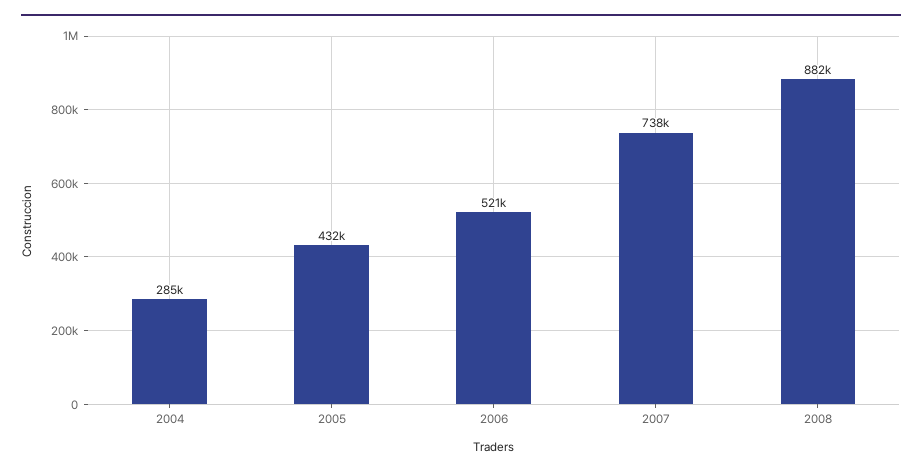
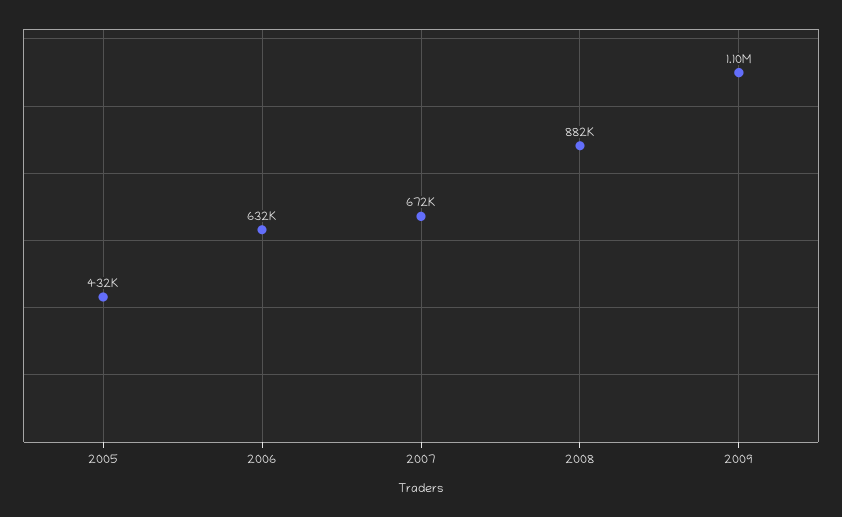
2004: 285000 -> none
2006: 521000 -> 632000
2007: 738000 -> 672000
2009: none -> 1100000

